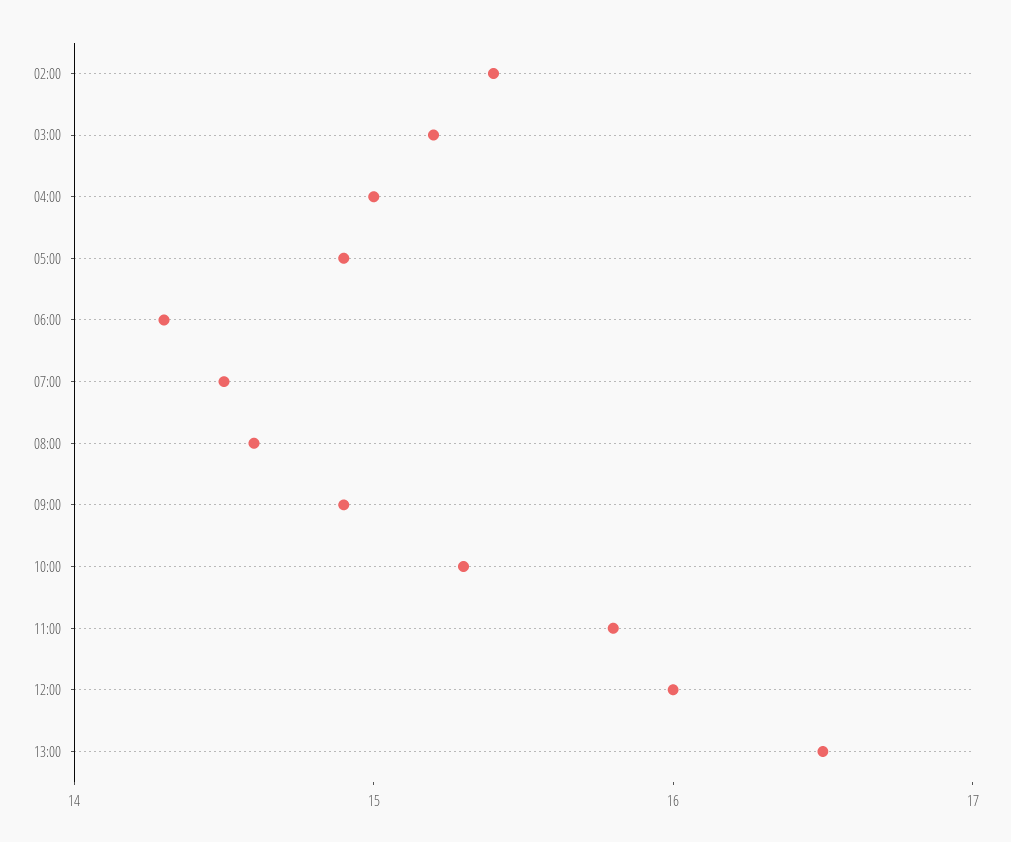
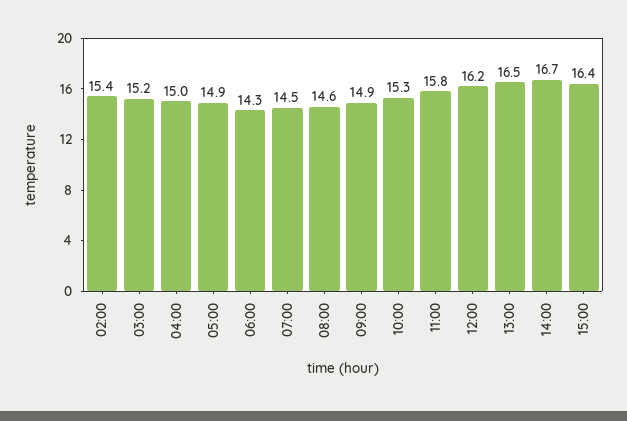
12:00: 16 -> 16.2
14:00: none -> 16.7
15:00: none -> 16.4

